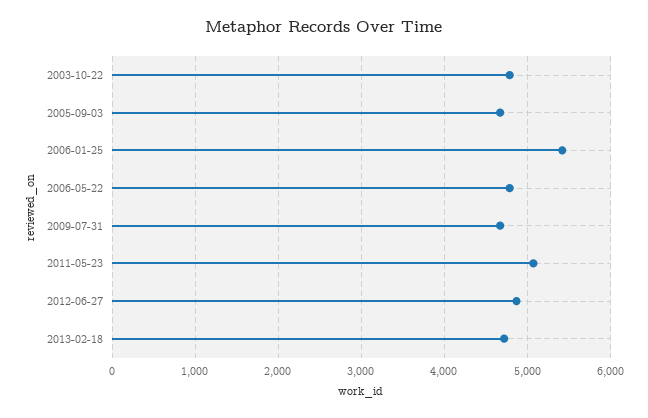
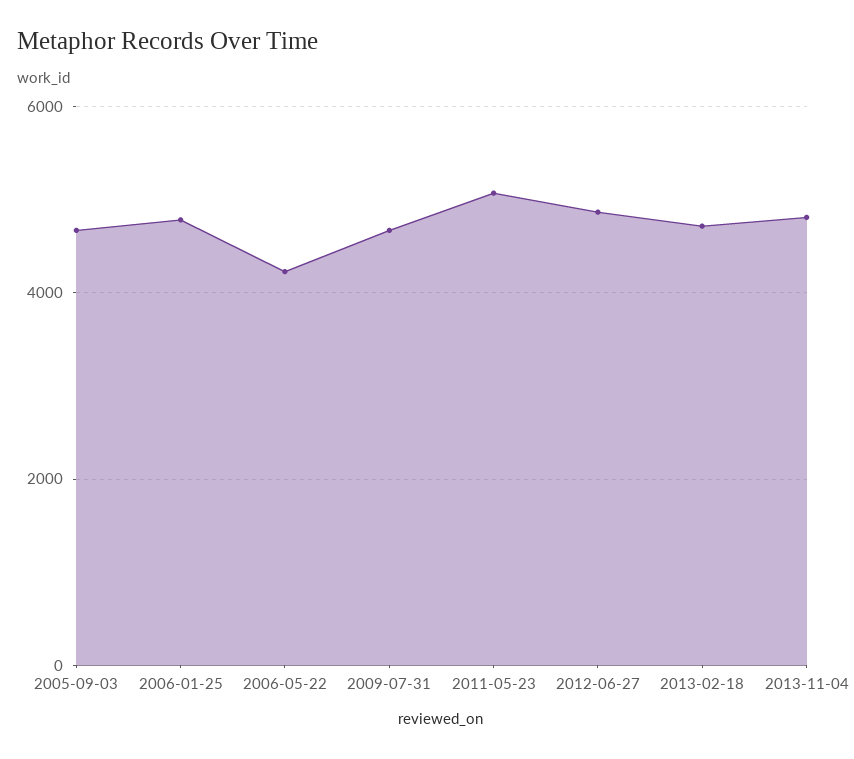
2003-10-22: 4800 -> none
2006-01-25: 5400 -> 4800
2006-05-22: 4800 -> 4200
2013-11-04: none -> 4800

